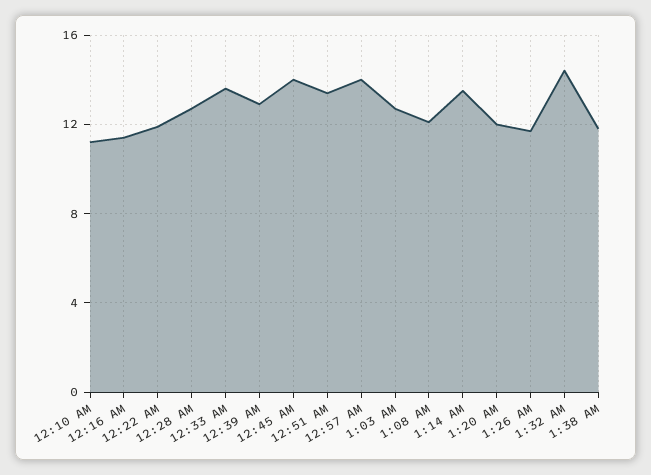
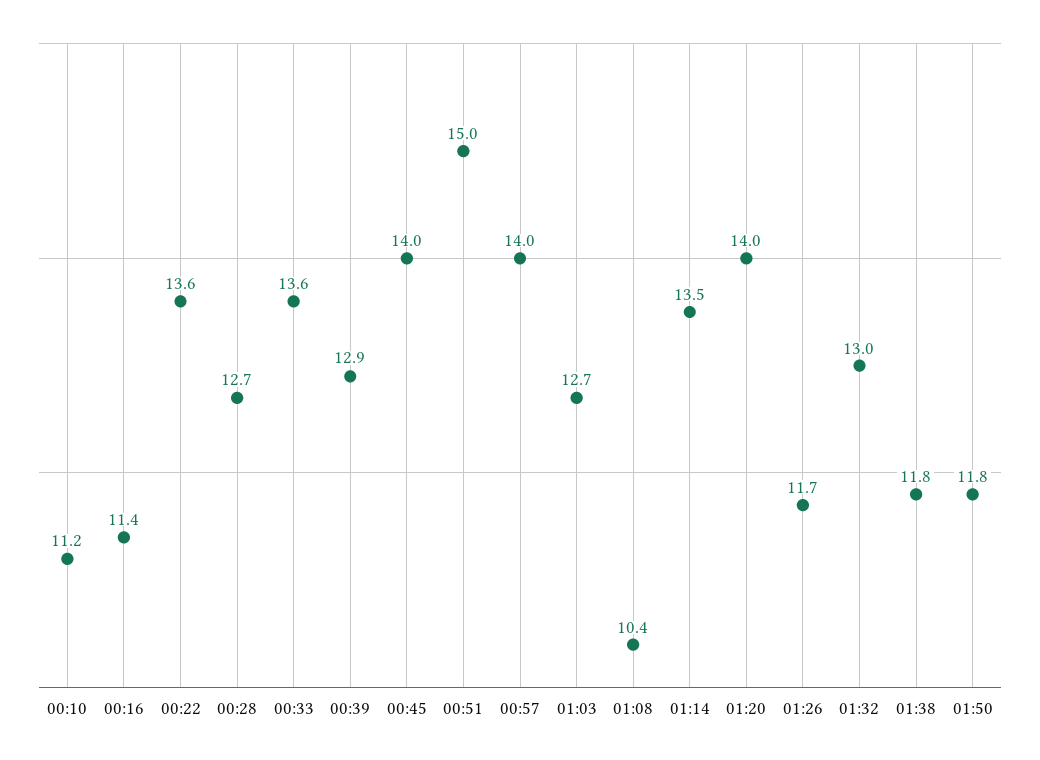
12:22 AM: 12 -> 13.6
12:51 AM: 13.5 -> 15
1:08 AM: 12 -> 10.4
1:20 AM: 12 -> 14
1:32 AM: 14.5 -> 13
01:50: none -> 11.8

